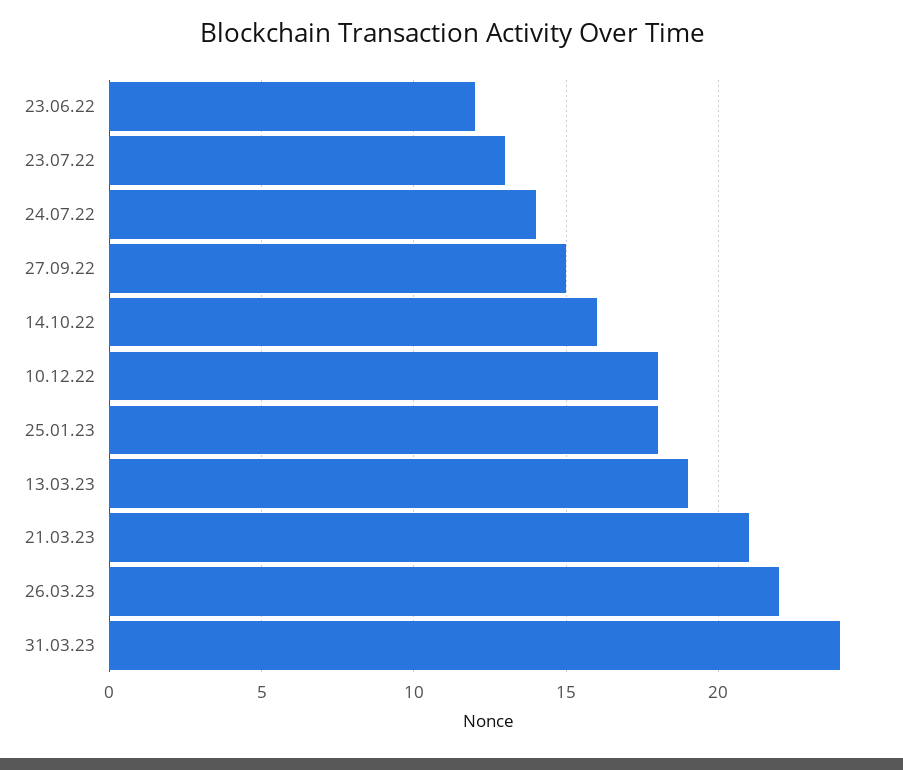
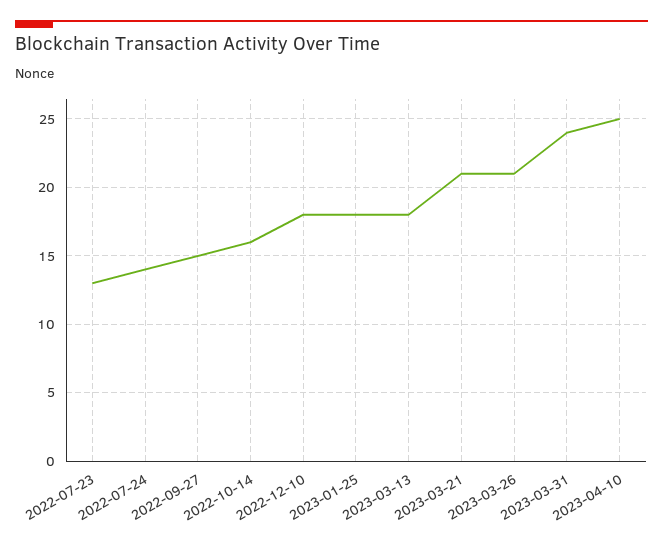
23.06.22: 12 -> none
13.03.23: 19 -> 18
26.03.23: 22 -> 21
2023-04-10: none -> 25

